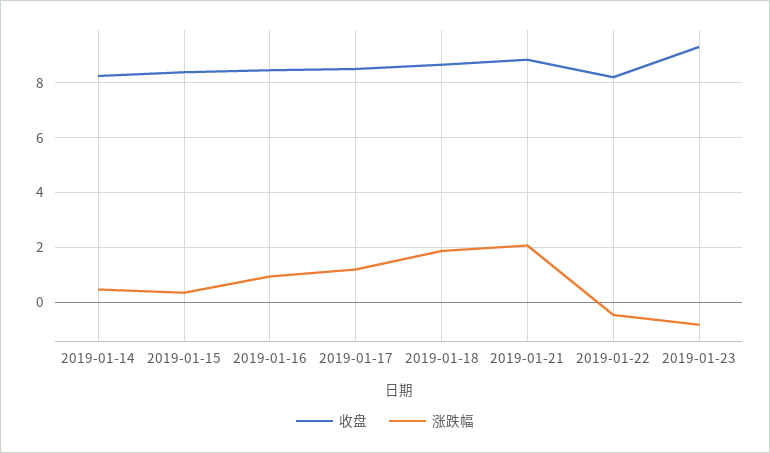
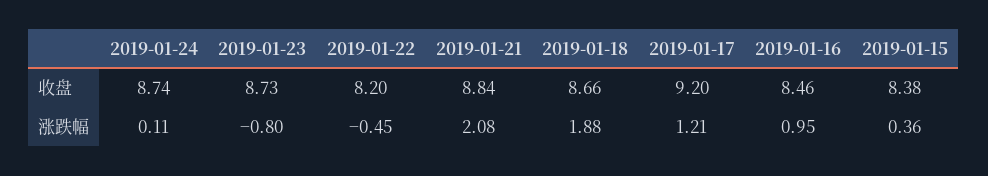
收盘, 2019-01-14: 8.25 -> none
涨跌幅, 2019-01-14: 0.5 -> none
收盘, 2019-01-17: 8.5 -> 9.2
收盘, 2019-01-23: 9.25 -> 8.73
收盘, 2019-01-24: none -> 8.74
涨跌幅, 2019-01-24: none -> 0.11

